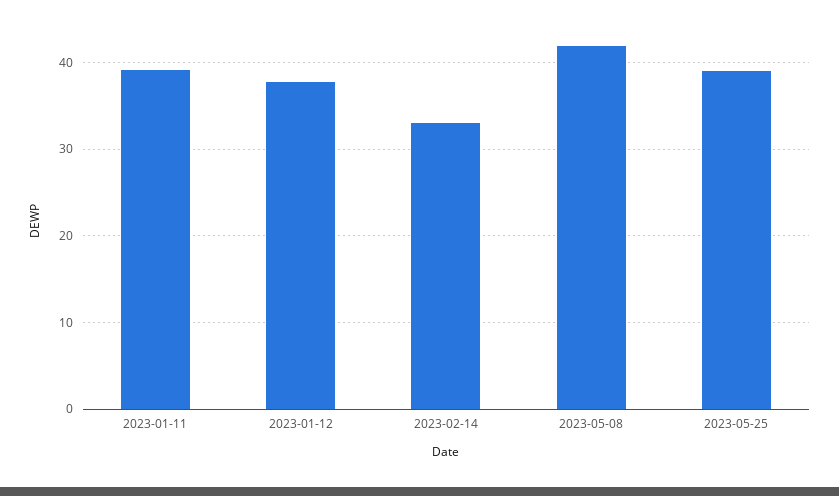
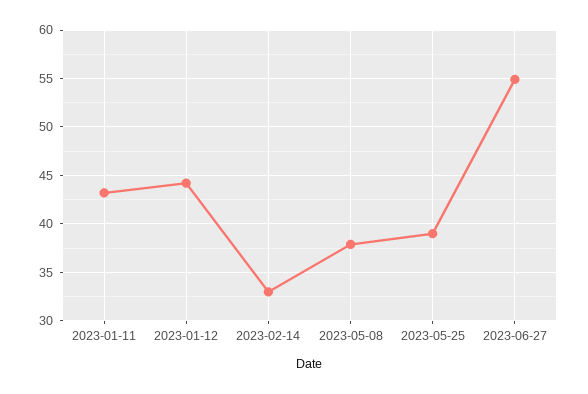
2023-01-11: 39 -> 43
2023-01-12: 38 -> 44
2023-05-08: 42 -> 38
2023-06-27: none -> 55

